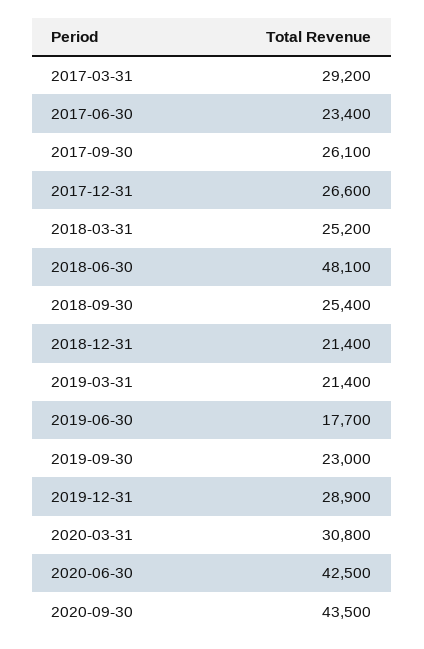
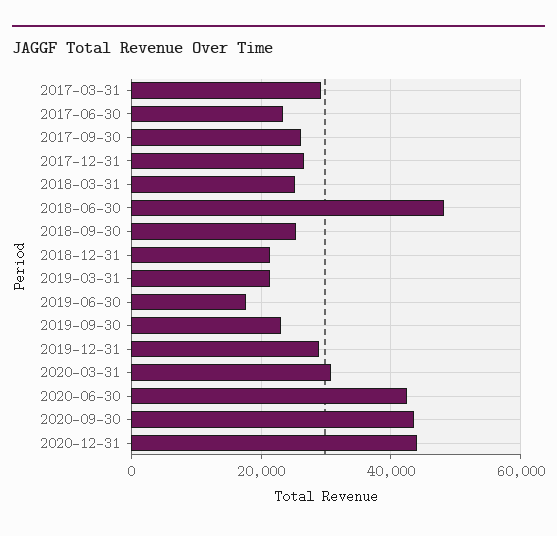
2020-12-31: none -> 44000

